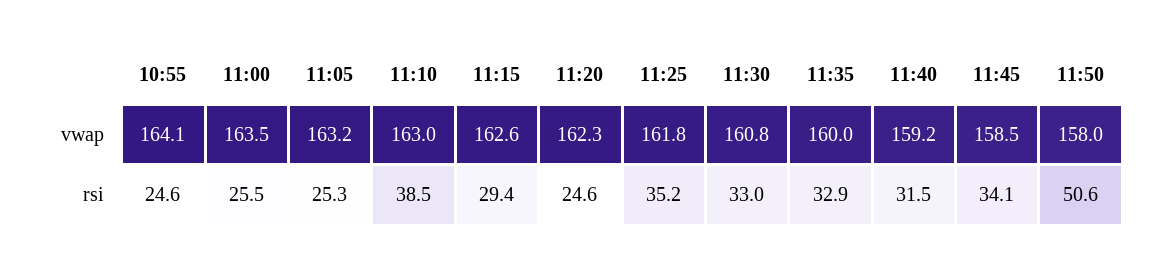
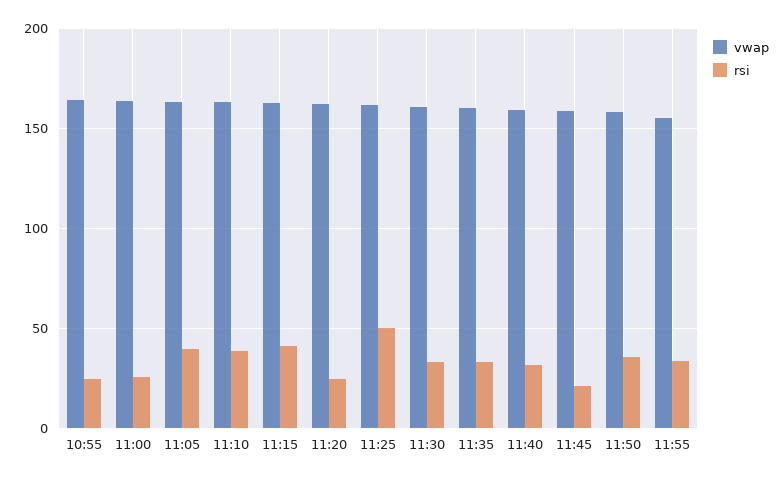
rsi, 11:05: 25.3 -> 40
rsi, 11:15: 29.4 -> 40
rsi, 11:25: 35.2 -> 50
rsi, 11:45: 34.1 -> 20
rsi, 11:50: 50.6 -> 35
vwap, 11:55: none -> 155
rsi, 11:55: none -> 35

